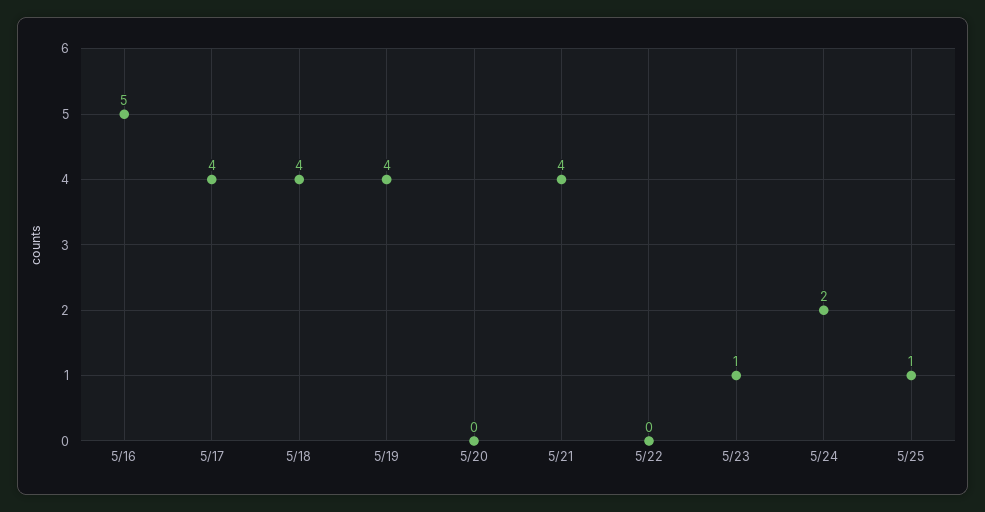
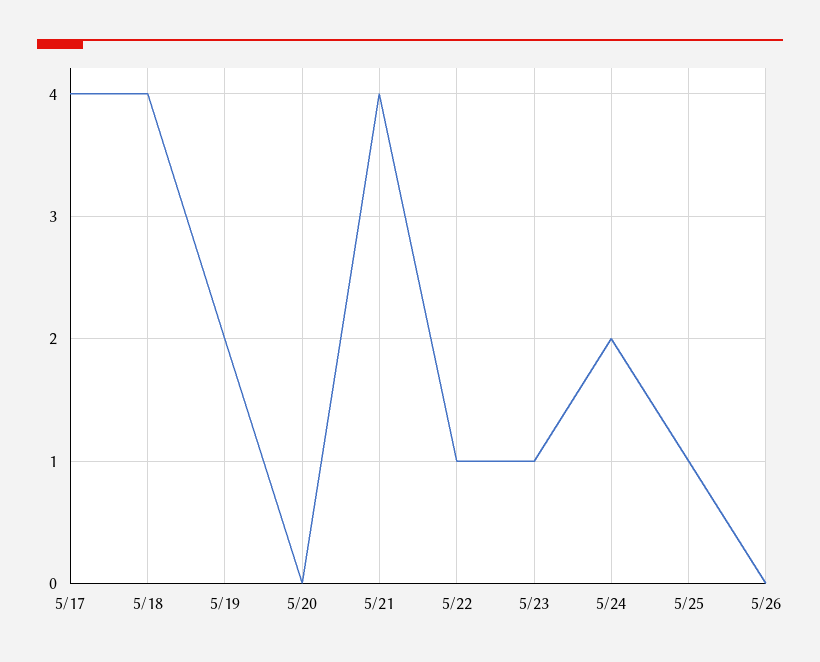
5/16: 5 -> none
5/19: 4 -> 2
5/22: 0 -> 1
5/26: none -> 0

